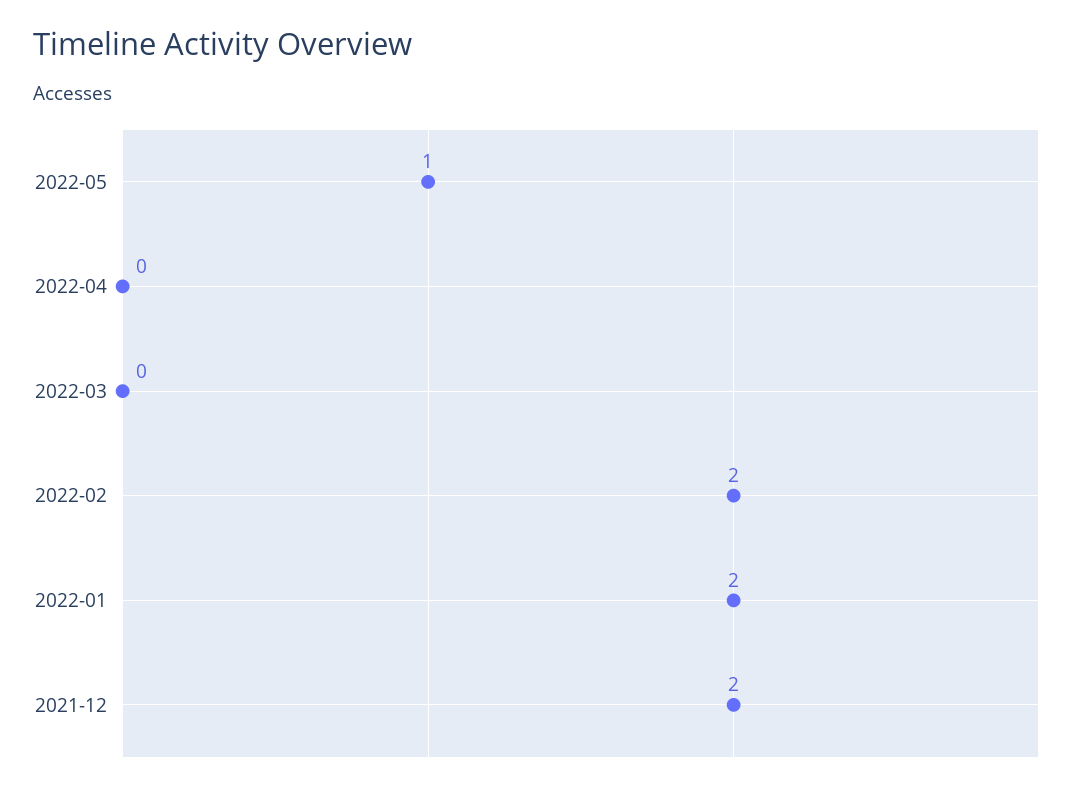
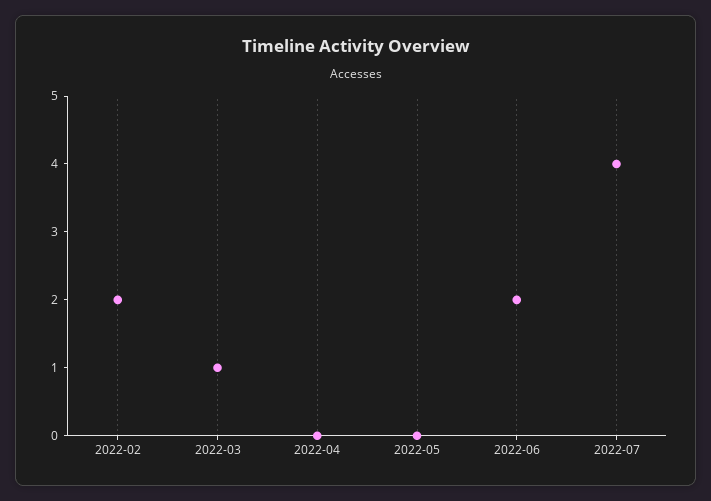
2022-05: 1 -> 0
2022-03: 0 -> 1
2022-01: 2 -> none
2021-12: 2 -> none
2022-06: none -> 2
2022-07: none -> 4

